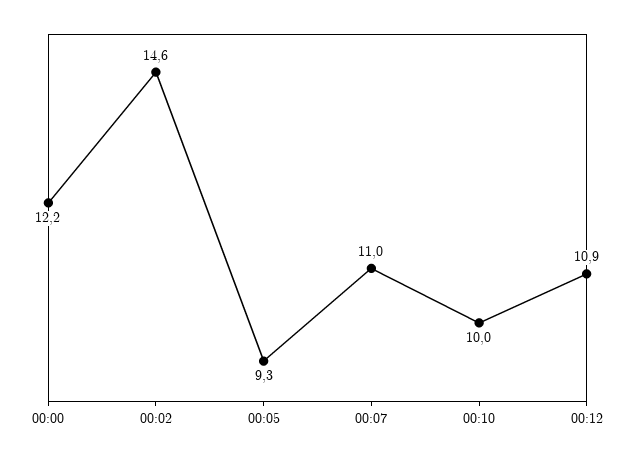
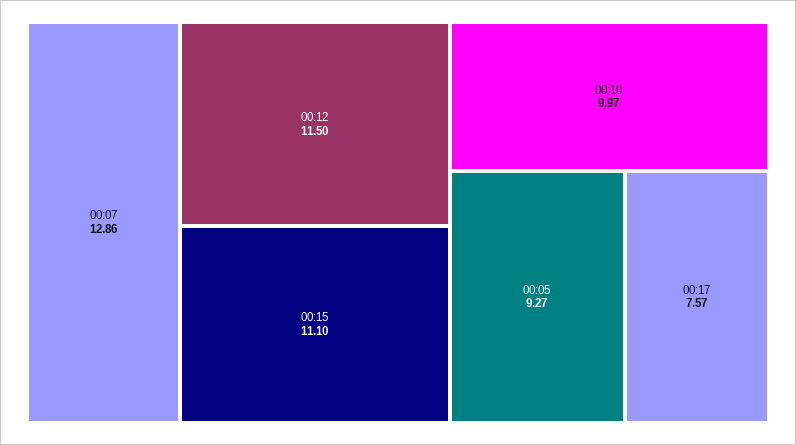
00:00: 12.2 -> none
00:02: 14.6 -> none
00:07: 11 -> 12.86
00:12: 10.9 -> 11.5
00:15: none -> 11.1
00:17: none -> 7.57

